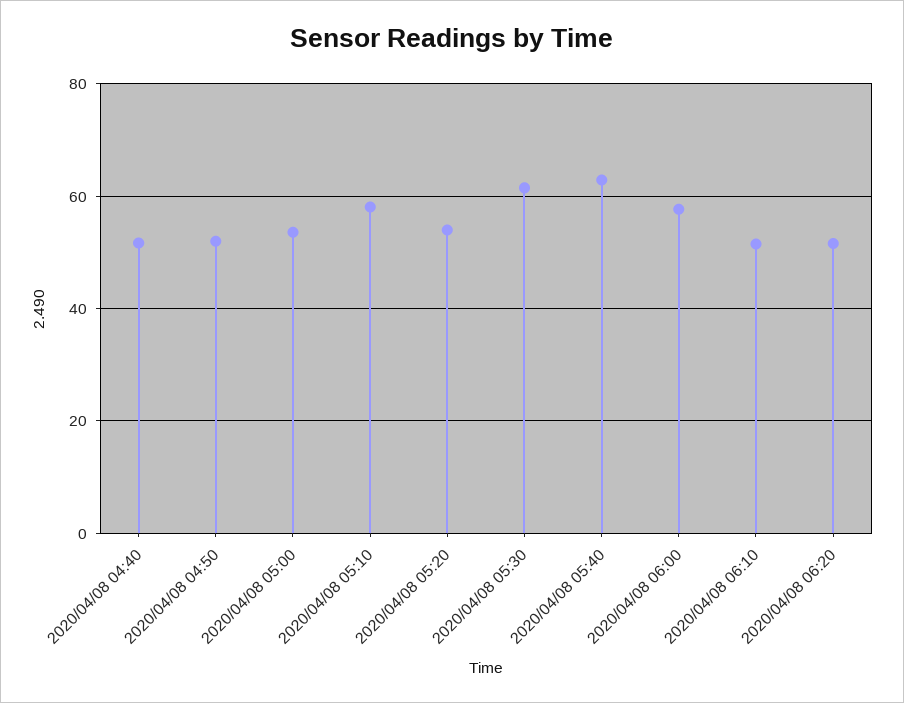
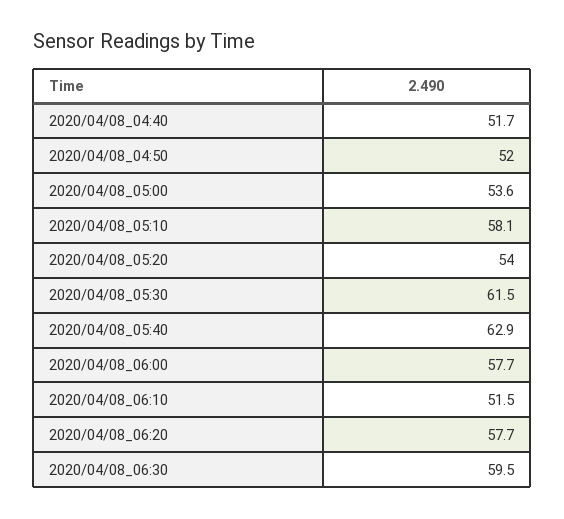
2020/04/08 06:20: 52 -> 57.7
2020/04/08_06:30: none -> 59.5

